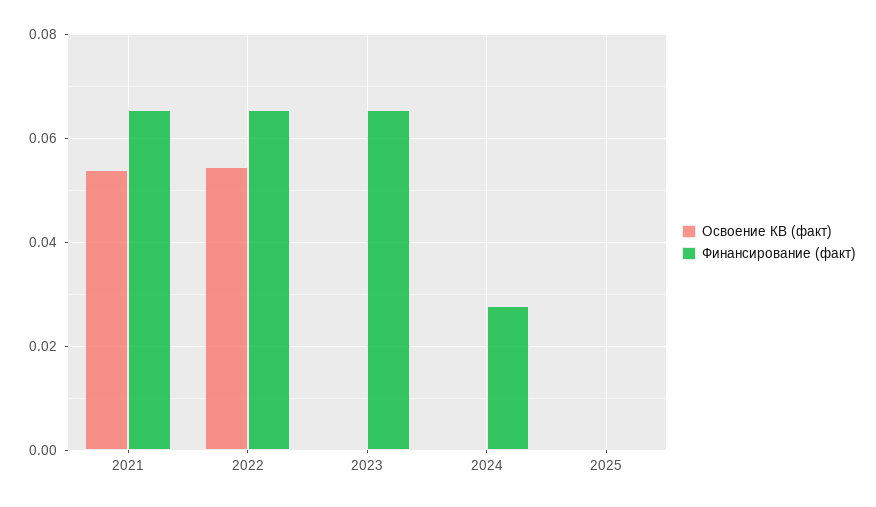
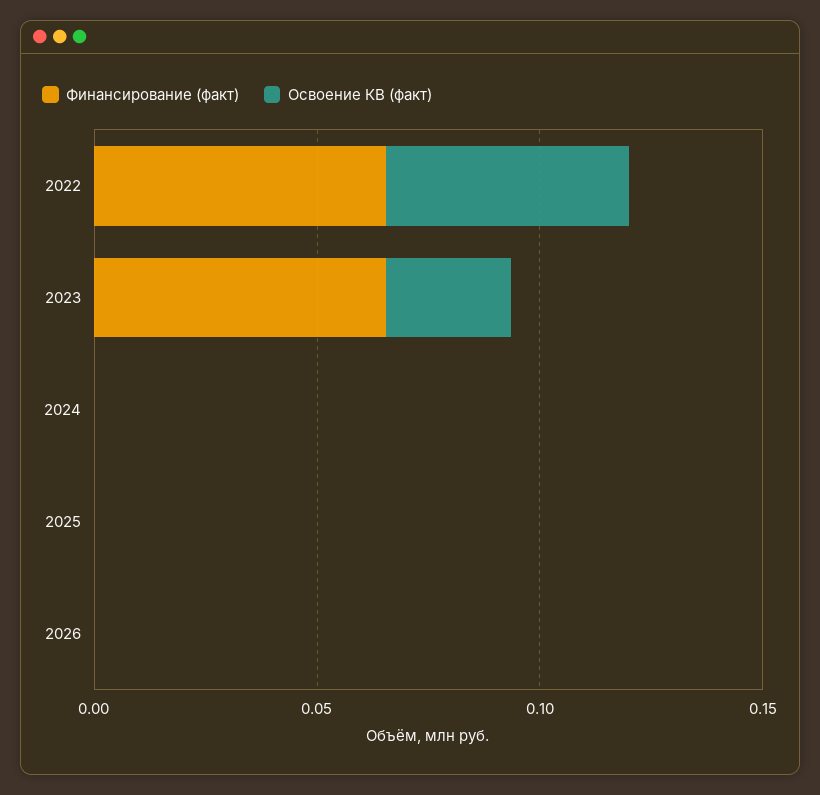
Освоение КВ (факт), 2021: 0.054 -> none
Финансирование (факт), 2021: 0.066 -> none
Освоение КВ (факт), 2023: 0 -> 0.03
Финансирование (факт), 2024: 0.028 -> 0
Финансирование (факт), 2026: none -> 0
Освоение КВ (факт), 2026: none -> 0

